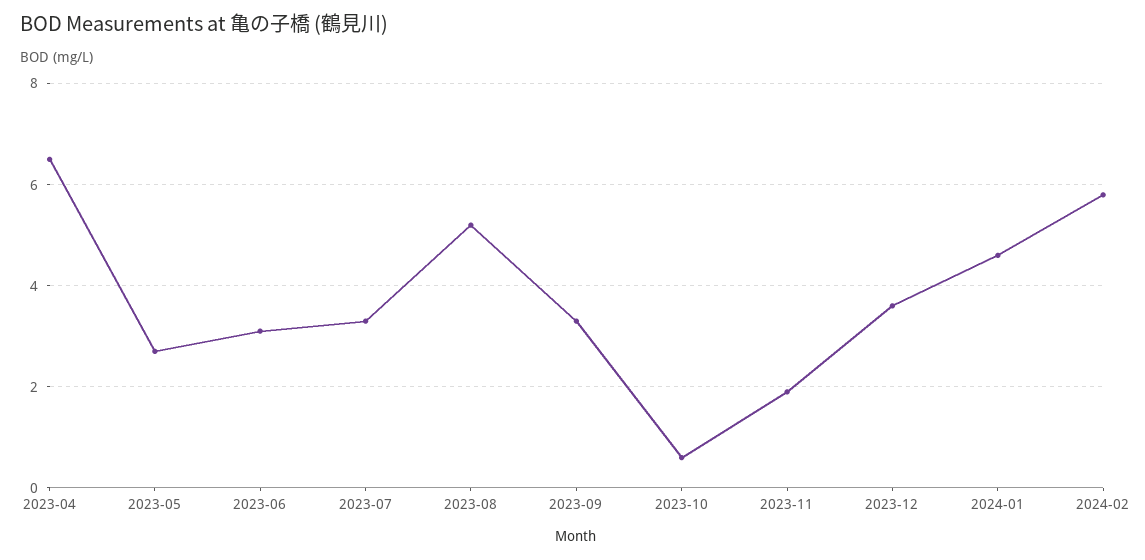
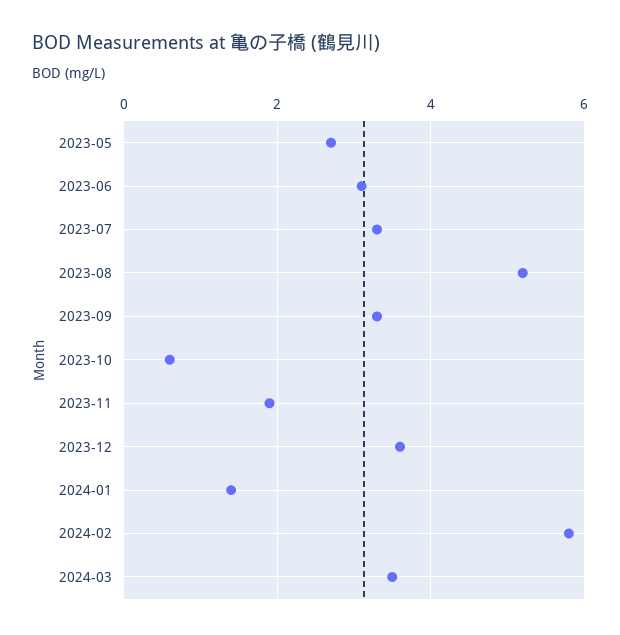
2023-04: 6.5 -> none
2024-01: 4.5 -> 1.5
2024-03: none -> 3.5

